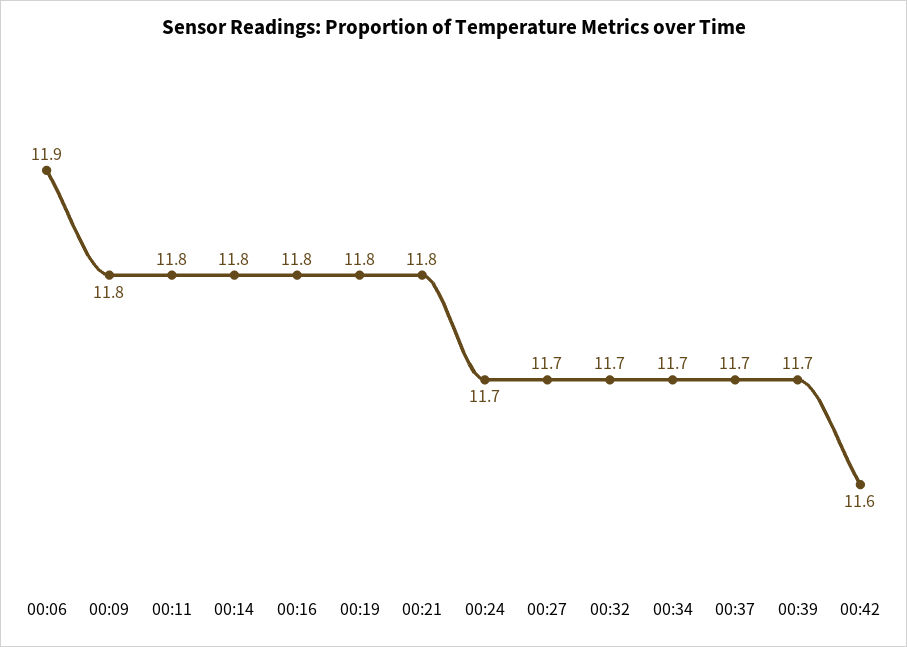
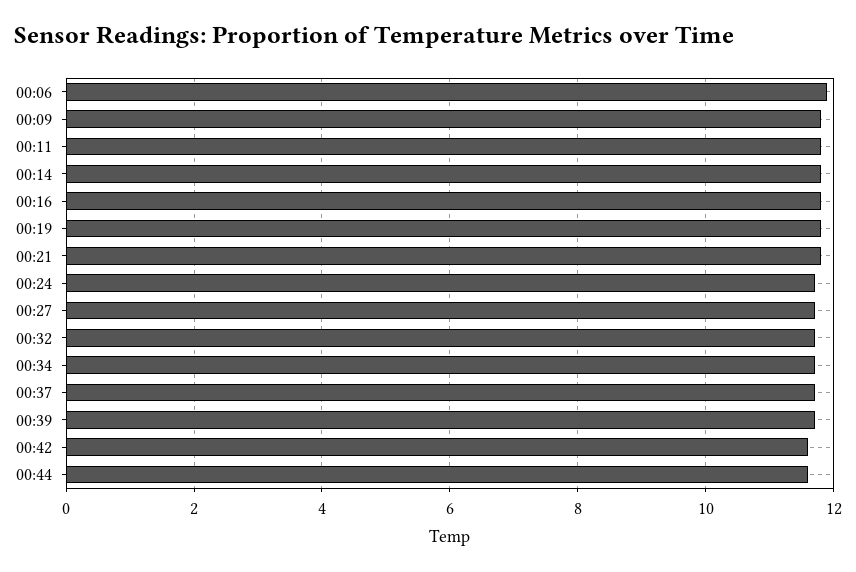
00:44: none -> 11.5

